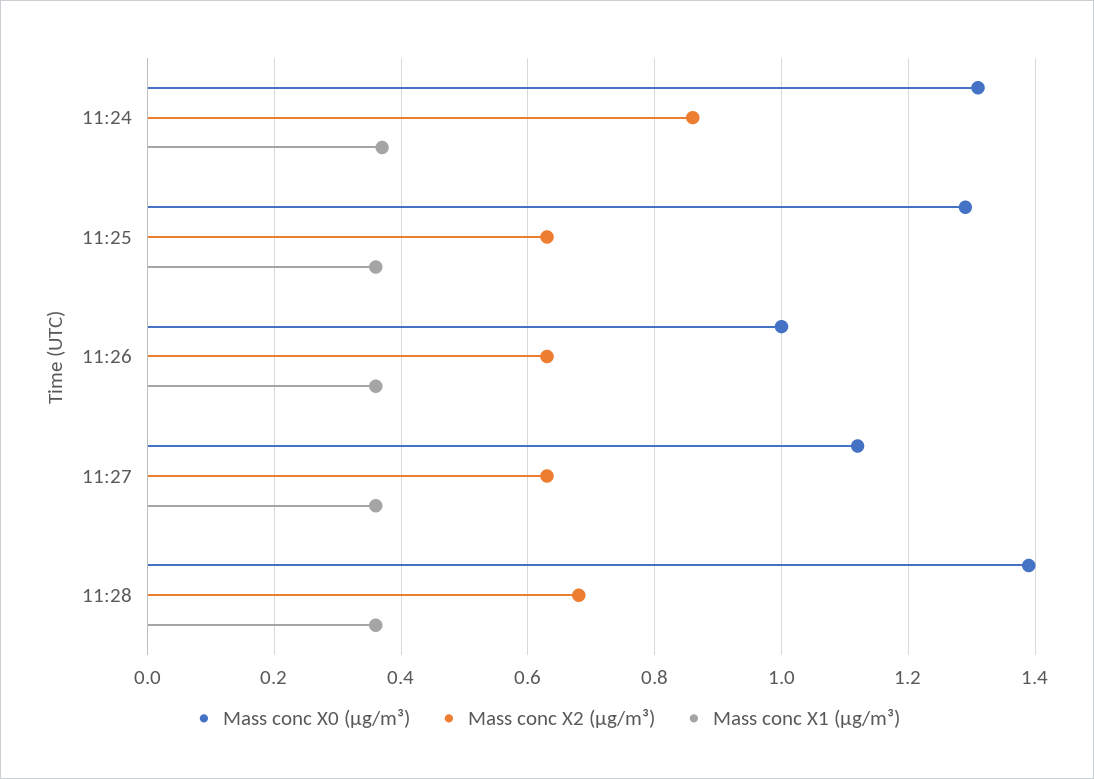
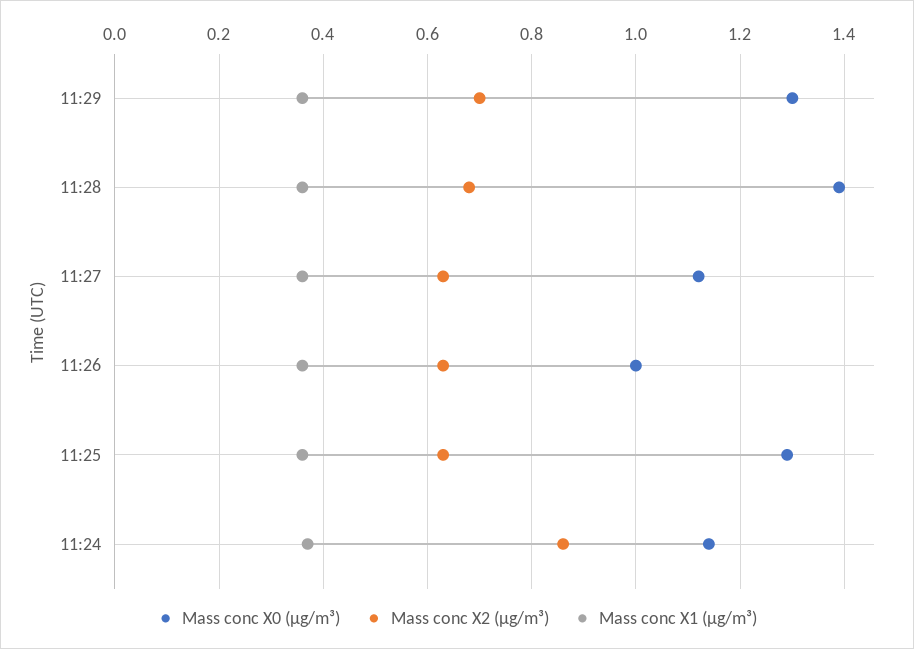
Mass conc X0 (μg/m³), 11:24: 1.3 -> 1.15
Mass conc X0 (μg/m³), 11:29: none -> 1.3
Mass conc X2 (μg/m³), 11:29: none -> 0.7
Mass conc X1 (μg/m³), 11:29: none -> 0.35

